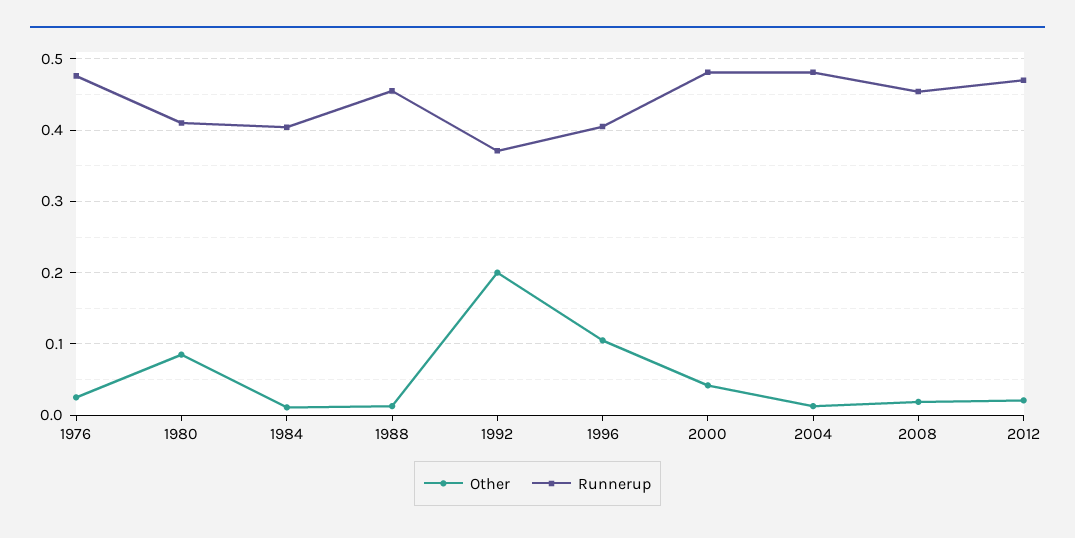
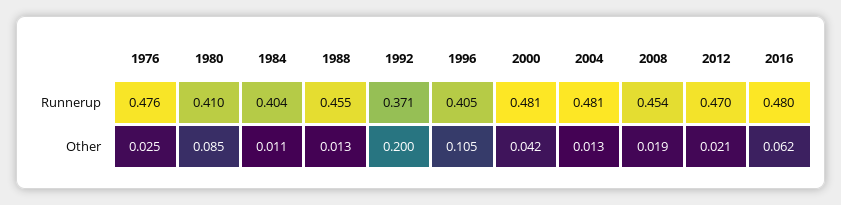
Runnerup, 2016: none -> 0.48
Other, 2016: none -> 0.062

